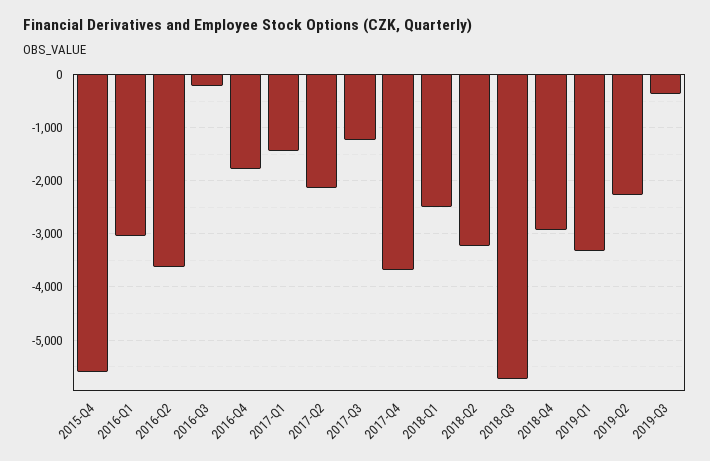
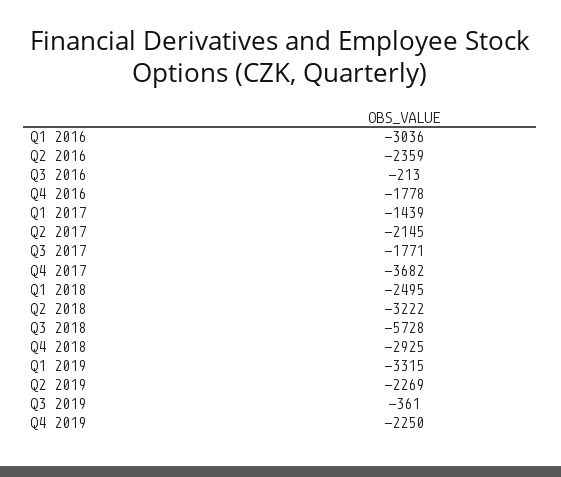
2015-Q4: -5600 -> none
2016-Q2: -3600 -> -2359
2017-Q3: -1200 -> -1771
Q4 2019: none -> -2250

